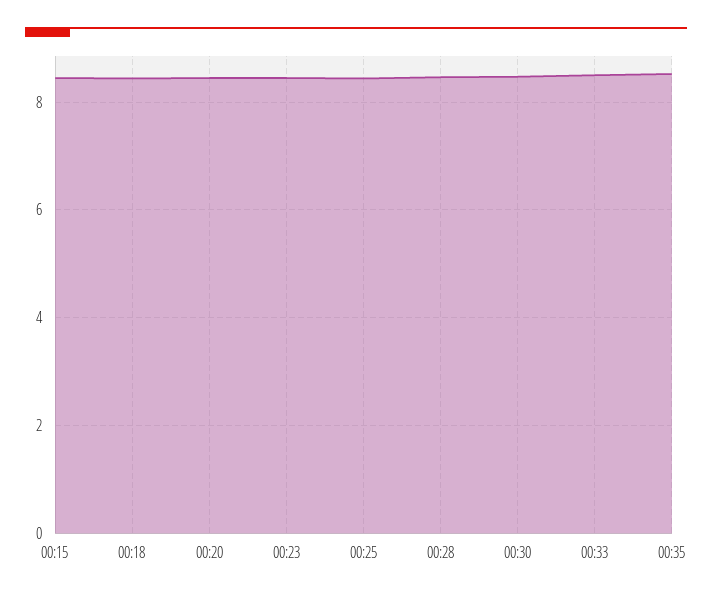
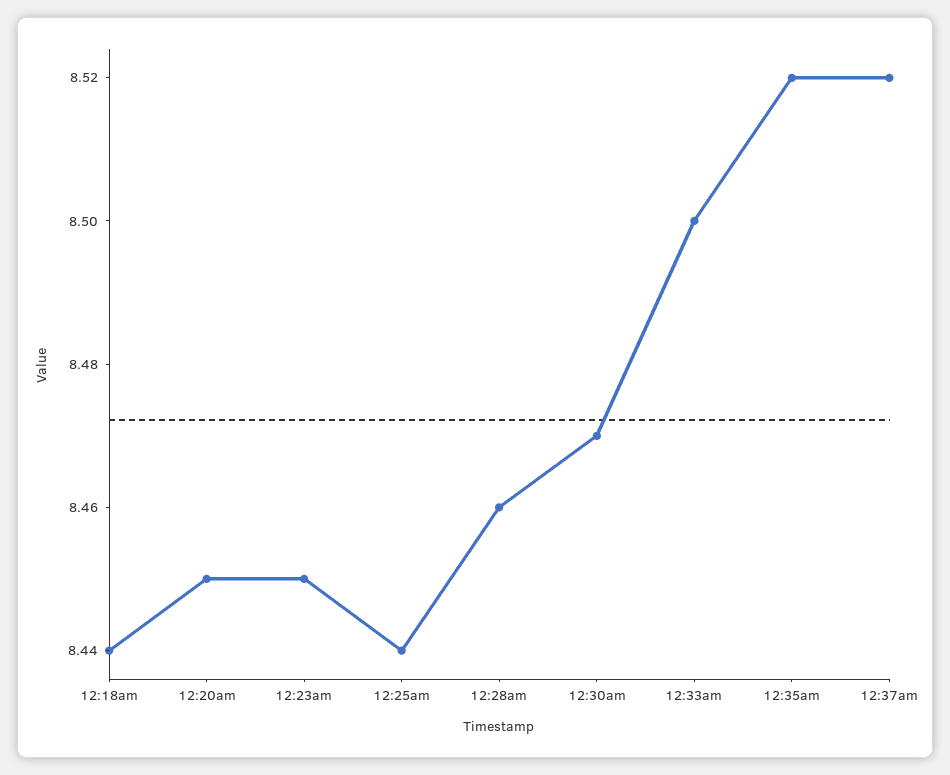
00:15: 8.4 -> none
12:37am: none -> 8.52

